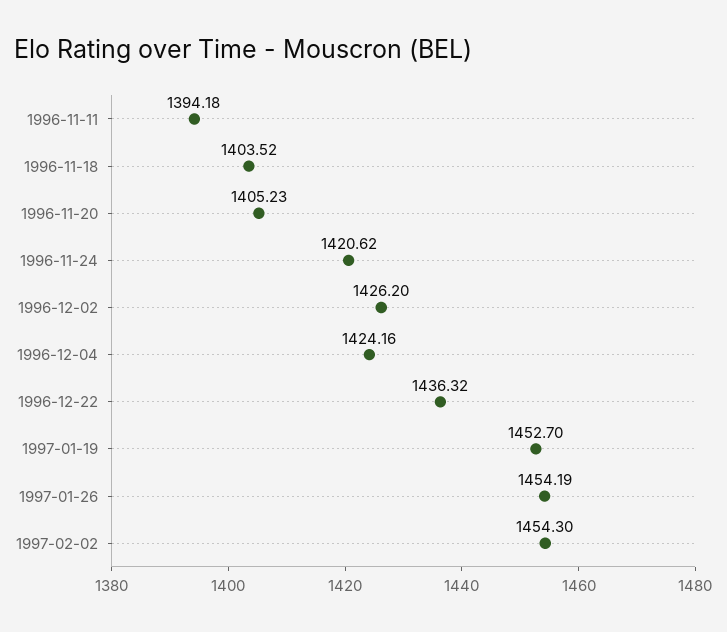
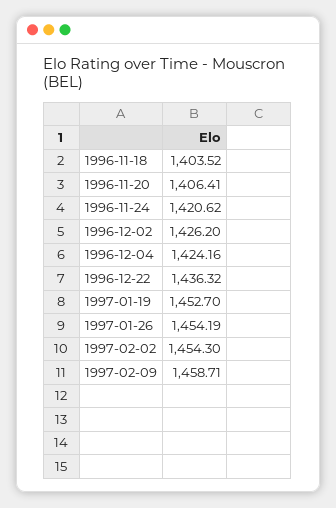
1996-11-11: 1394.18 -> none
1996-11-20: 1405.23 -> 1406.41
1997-02-09: none -> 1458.71

